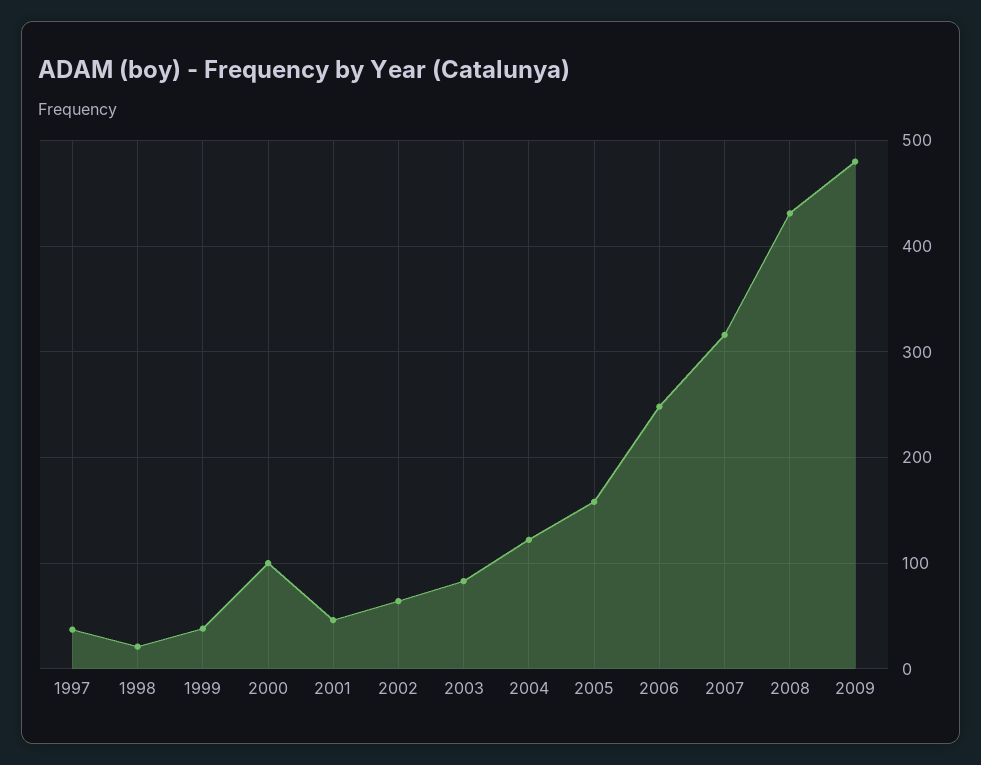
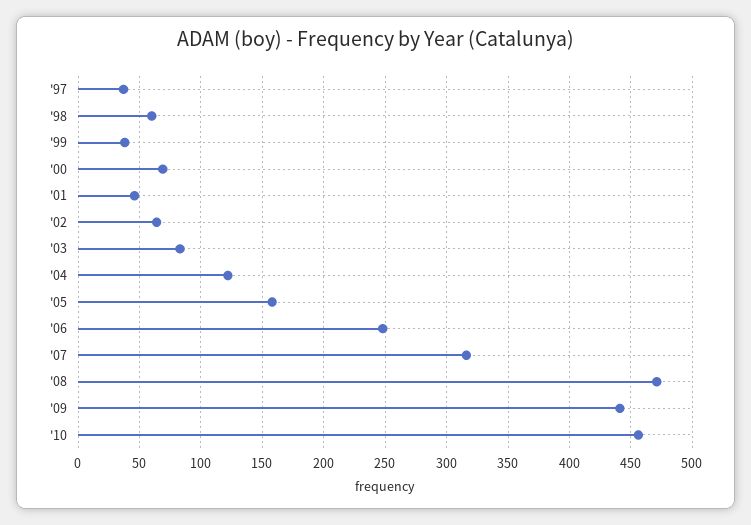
1998: 20 -> 60
2000: 100 -> 70
2008: 430 -> 470
2009: 480 -> 440
'10: none -> 455

